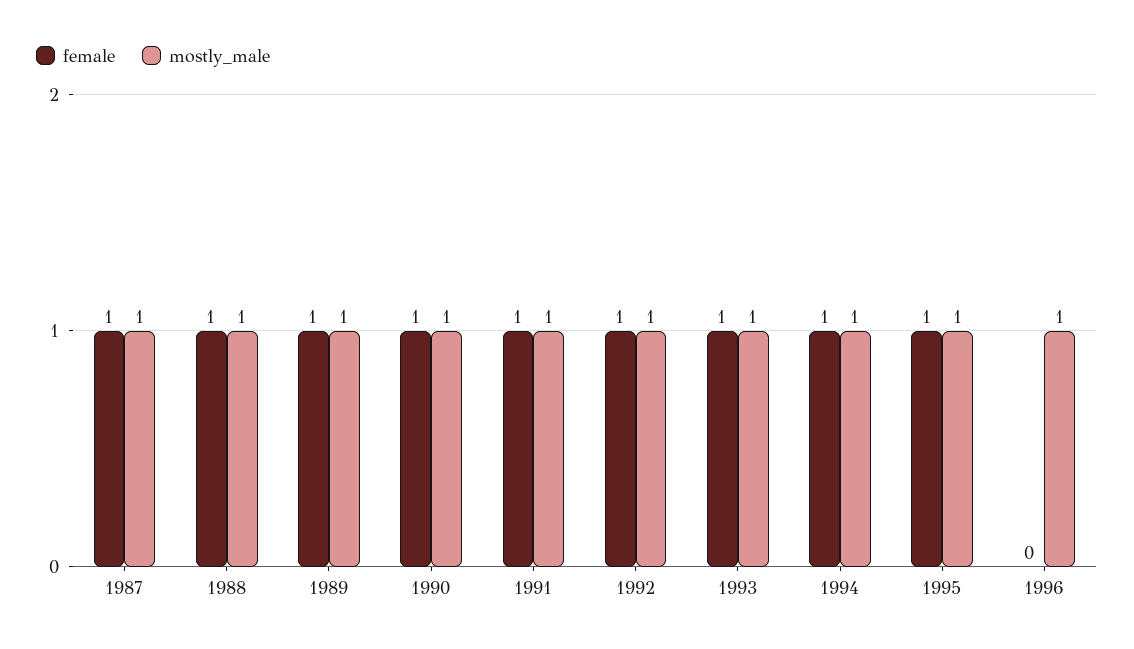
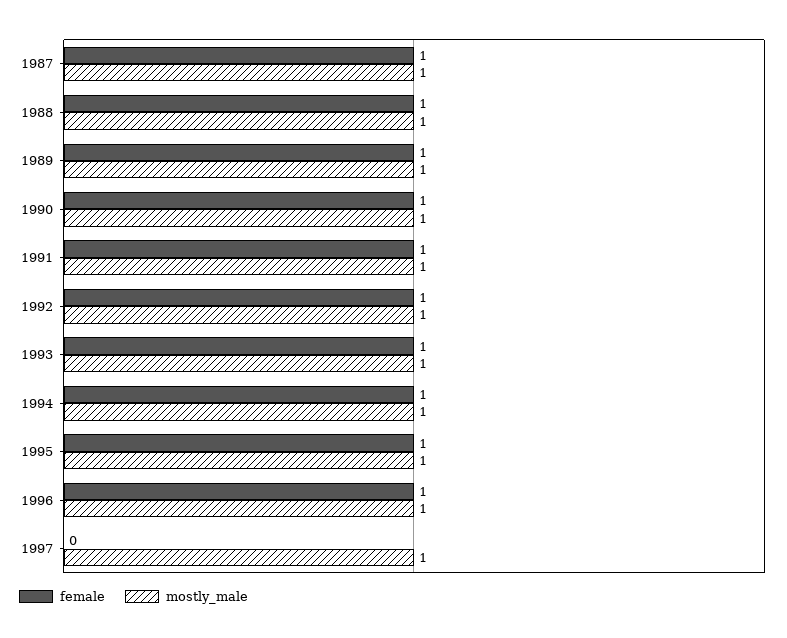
female, 1996: 0 -> 1
female, 1997: none -> 0
mostly_male, 1997: none -> 1

